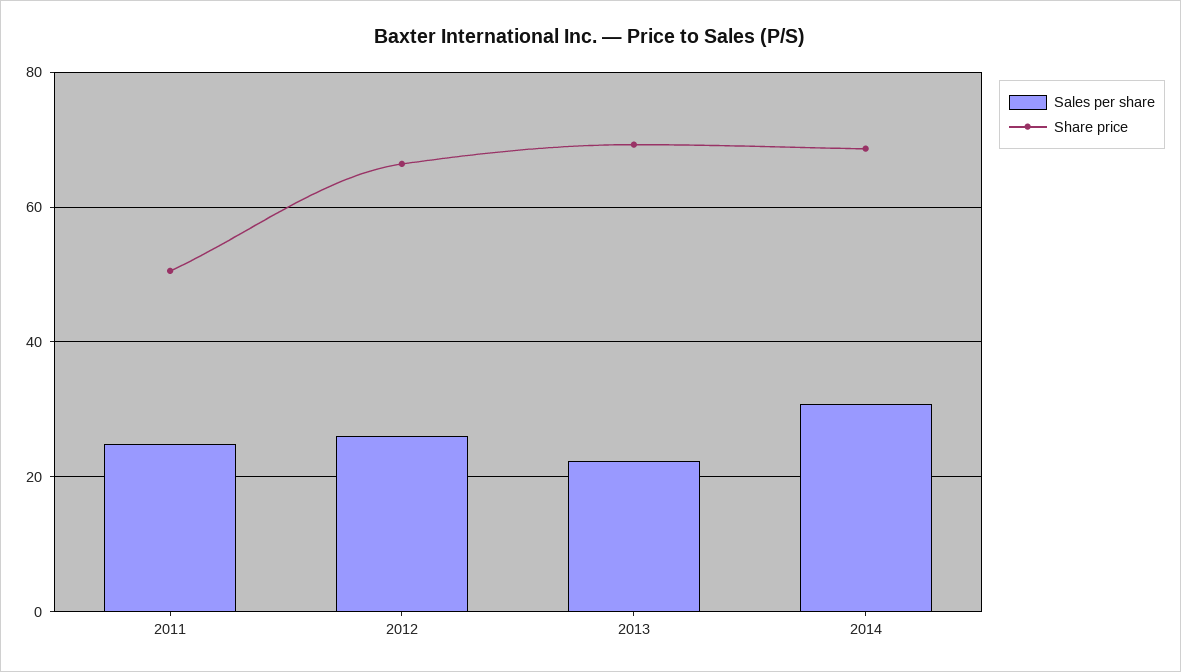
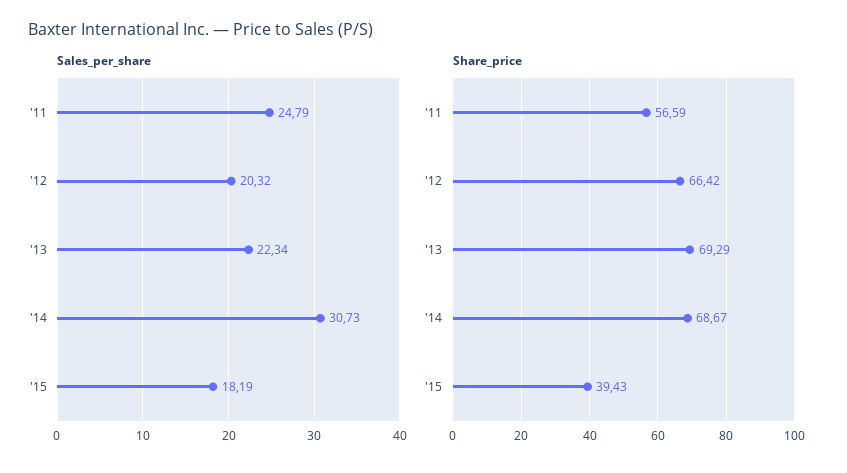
Share price, 2011: 50 -> 56.59
Sales per share, 2012: 26 -> 20.32
Sales per share, '15: none -> 18.19
Share price, '15: none -> 39.43

